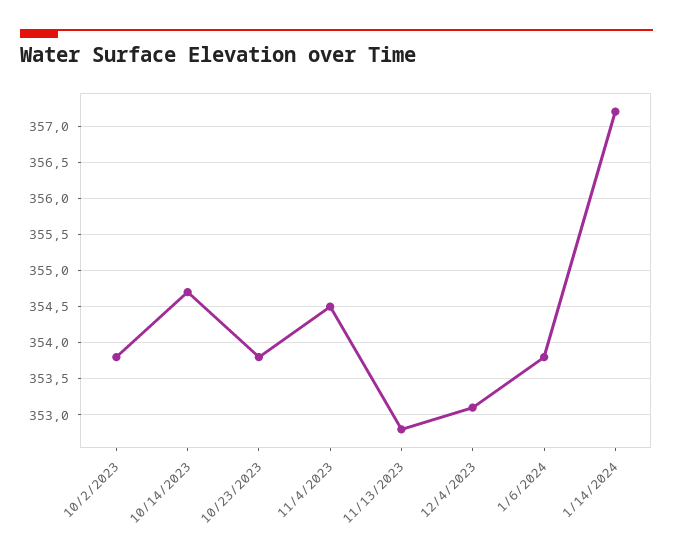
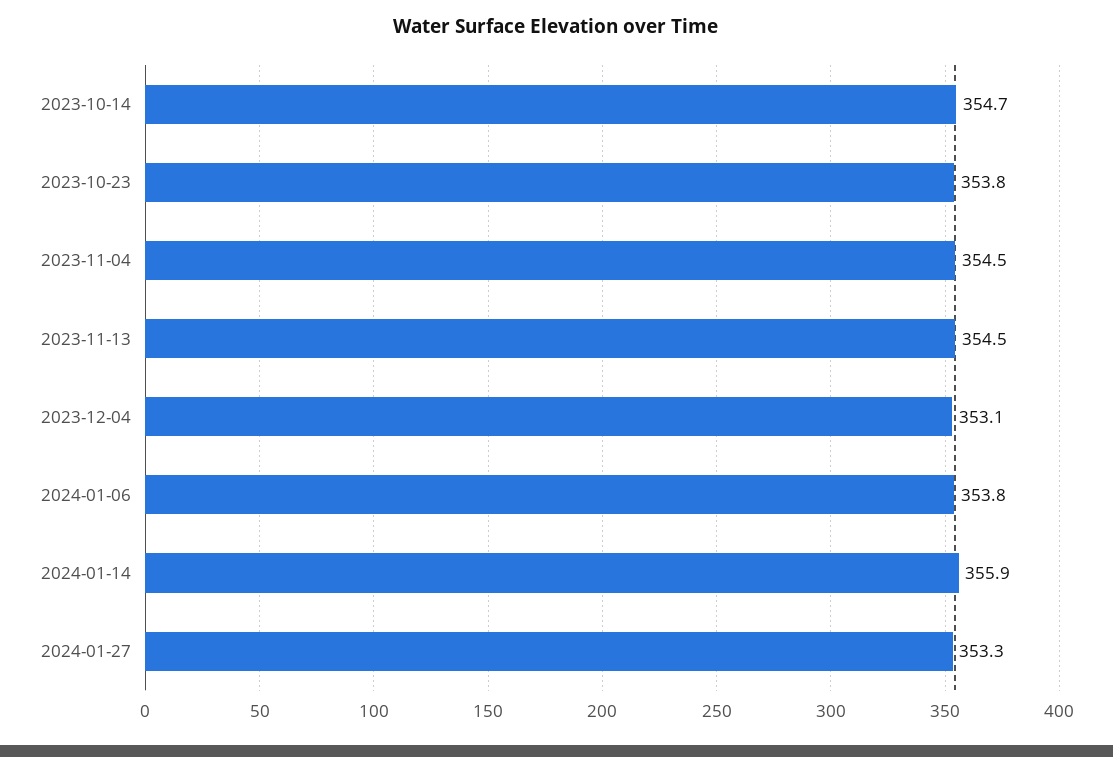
10/2/2023: 353.8 -> none
11/13/2023: 352.8 -> 354.5
1/14/2024: 357.2 -> 355.9
2024-01-27: none -> 353.3

